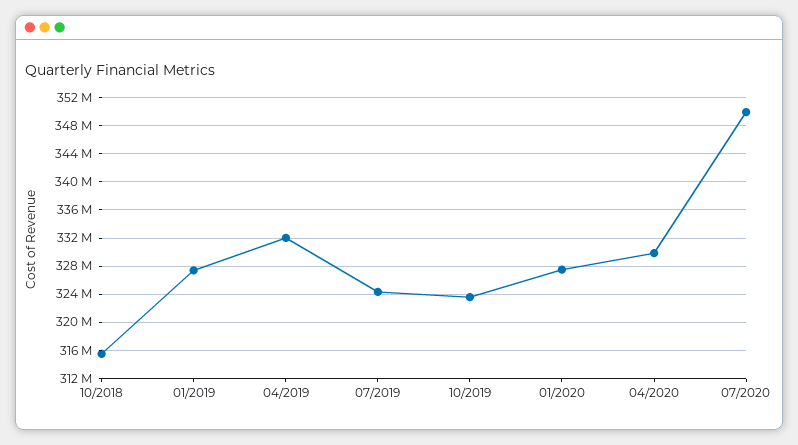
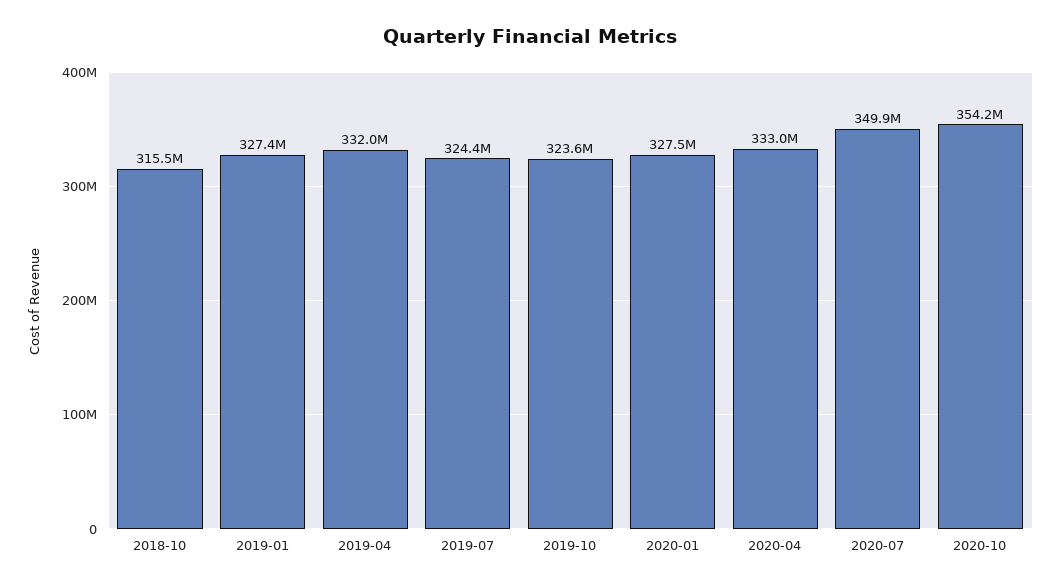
04/2020: 330000000 -> 333000000
2020-10: none -> 354200000

